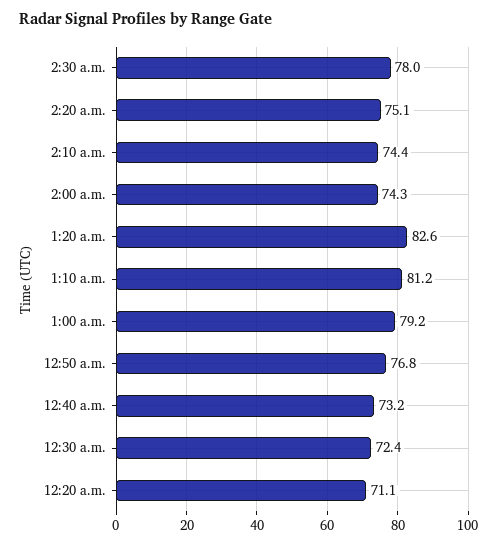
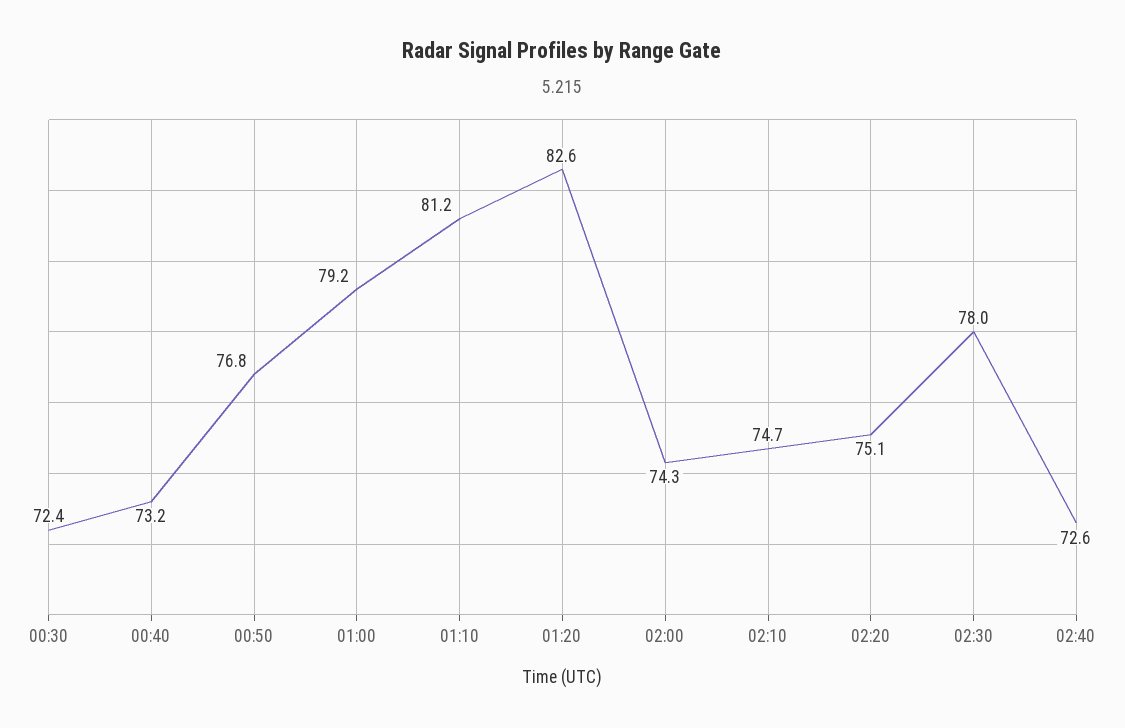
2:10 a.m.: 74.4 -> 74.7
12:20 a.m.: 71.1 -> none
02:40: none -> 72.6

